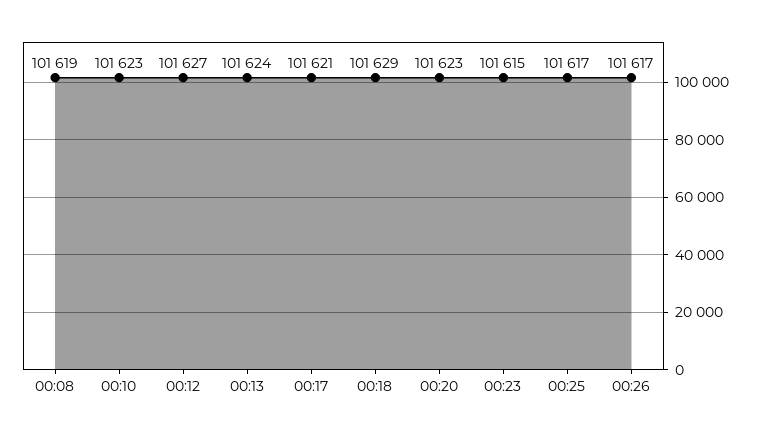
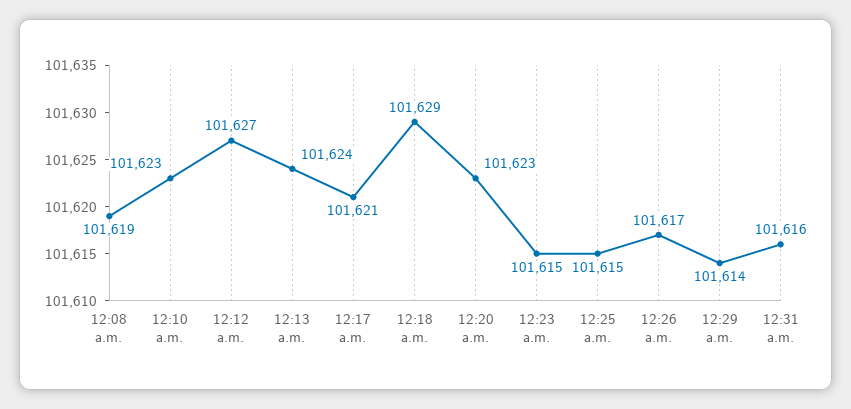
00:25: 101617 -> 101615
12:29 a.m.: none -> 101614
12:31 a.m.: none -> 101616

